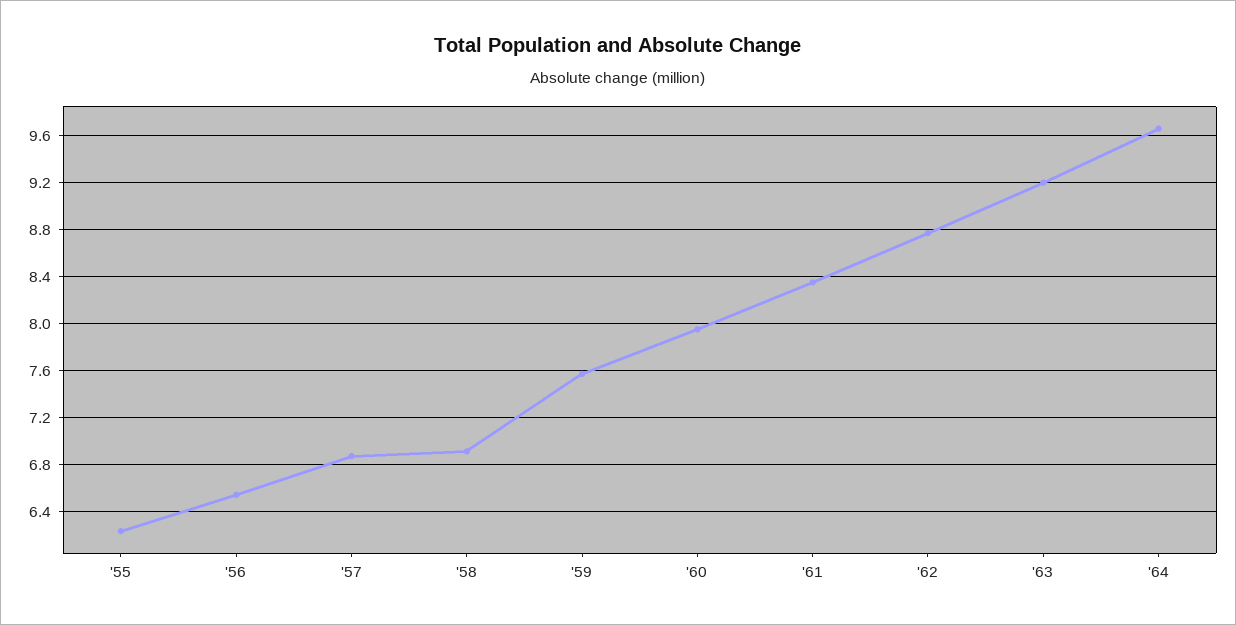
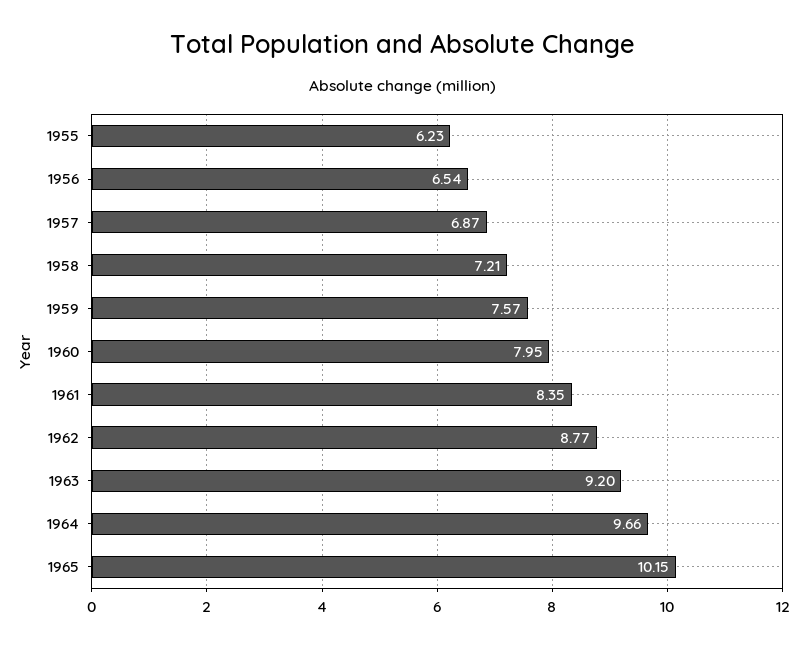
'58: 6.9 -> 7.21
1965: none -> 10.15

